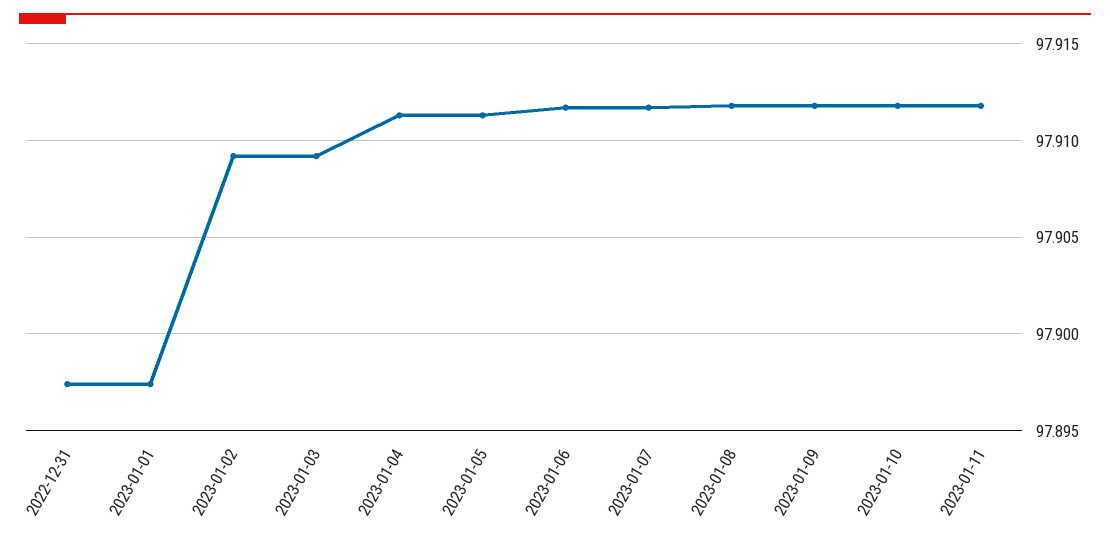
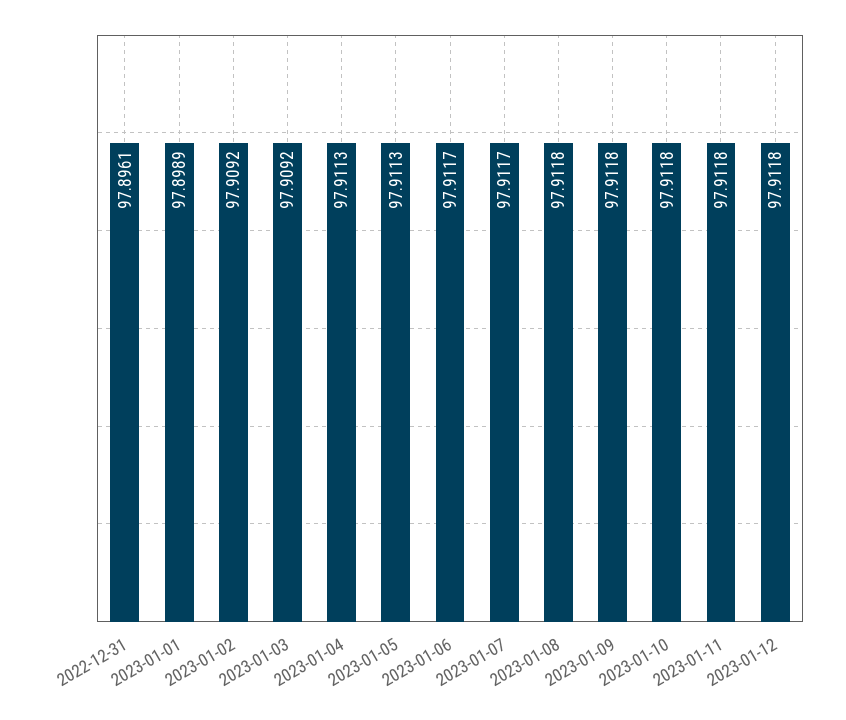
2022-12-31: 97.8975 -> 97.8961
2023-01-01: 97.8975 -> 97.8989
2023-01-12: none -> 97.9118

